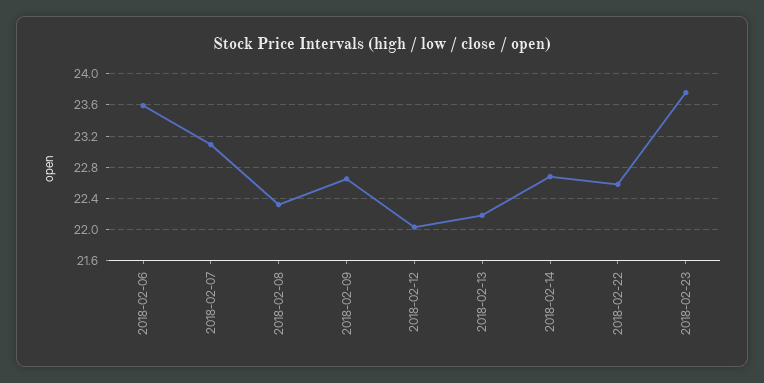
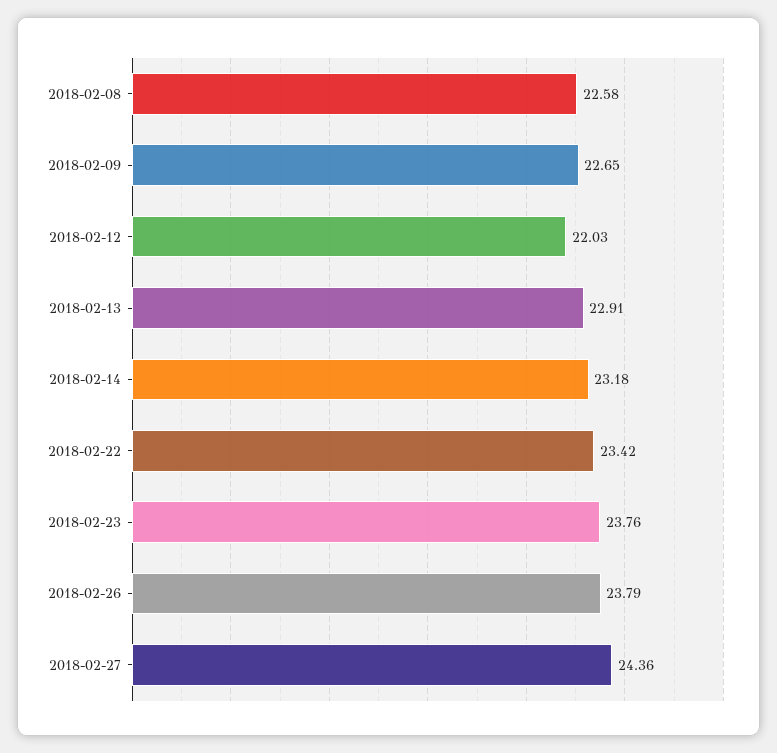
2018-02-06: 23.6 -> none
2018-02-07: 23.1 -> none
2018-02-08: 22.3 -> 22.58
2018-02-13: 22.2 -> 22.91
2018-02-14: 22.7 -> 23.18
2018-02-22: 22.6 -> 23.42
2018-02-26: none -> 23.79
2018-02-27: none -> 24.36

